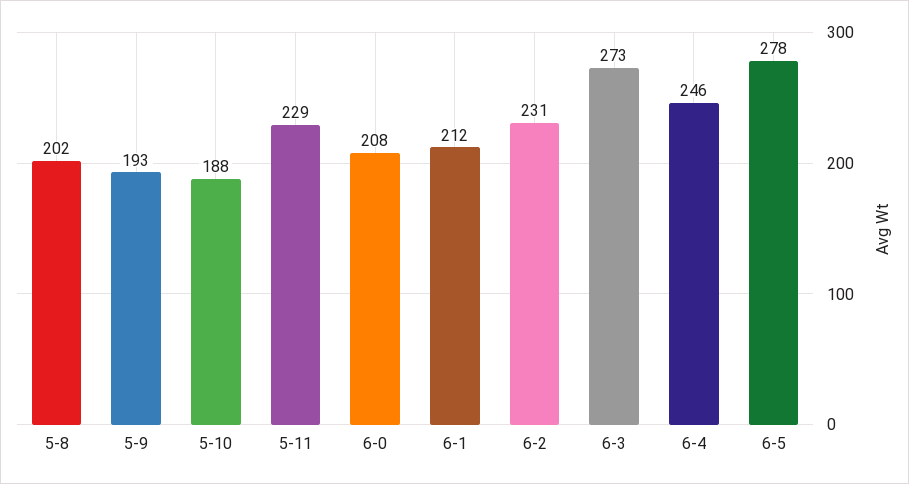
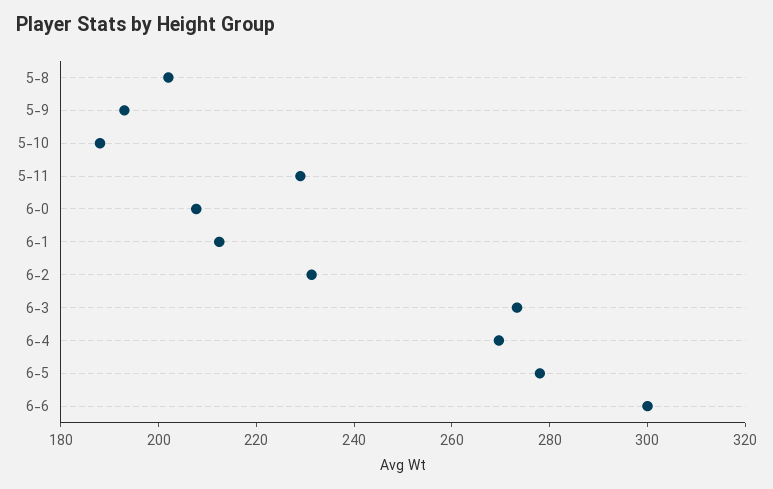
6-4: 246 -> 270
6-6: none -> 300

